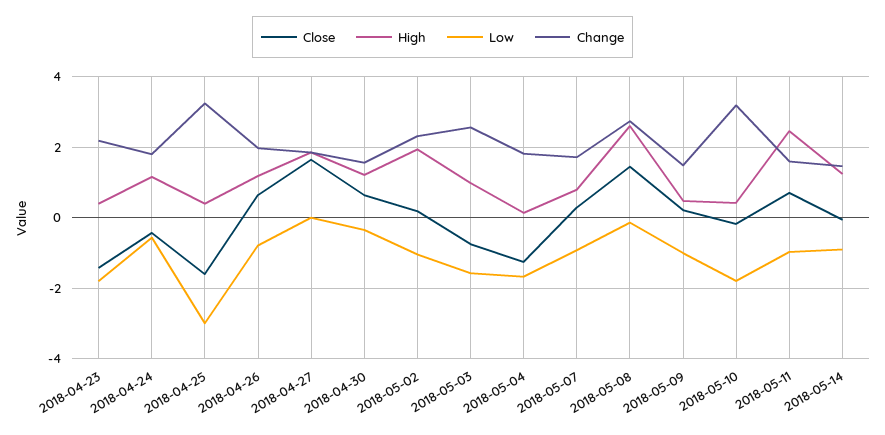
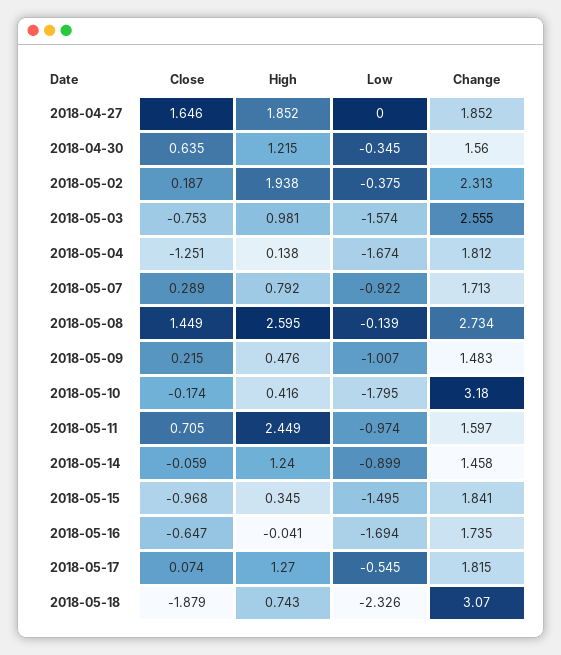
Close, 2018-04-23: -1.4 -> none
High, 2018-04-23: 0.4 -> none
Low, 2018-04-23: -1.8 -> none
Change, 2018-04-23: 2.2 -> none
Close, 2018-04-24: -0.4 -> none
High, 2018-04-24: 1.2 -> none
Low, 2018-04-24: -0.6 -> none
Change, 2018-04-24: 1.8 -> none
Close, 2018-04-25: -1.6 -> none
High, 2018-04-25: 0.4 -> none
Low, 2018-04-25: -3 -> none
Change, 2018-04-25: 3.2 -> none
Close, 2018-04-26: 0.6 -> none
High, 2018-04-26: 1.2 -> none
Low, 2018-04-26: -0.8 -> none
Change, 2018-04-26: 2 -> none
Low, 2018-05-02: -1 -> -0.375
Close, 2018-05-15: none -> -0.968
High, 2018-05-15: none -> 0.345
Low, 2018-05-15: none -> -1.495
Change, 2018-05-15: none -> 1.841
Close, 2018-05-16: none -> -0.647
High, 2018-05-16: none -> -0.041
Low, 2018-05-16: none -> -1.694
Change, 2018-05-16: none -> 1.735
Close, 2018-05-17: none -> 0.074
High, 2018-05-17: none -> 1.27
Low, 2018-05-17: none -> -0.545
Change, 2018-05-17: none -> 1.815
Close, 2018-05-18: none -> -1.879
High, 2018-05-18: none -> 0.743
Low, 2018-05-18: none -> -2.326
Change, 2018-05-18: none -> 3.07

